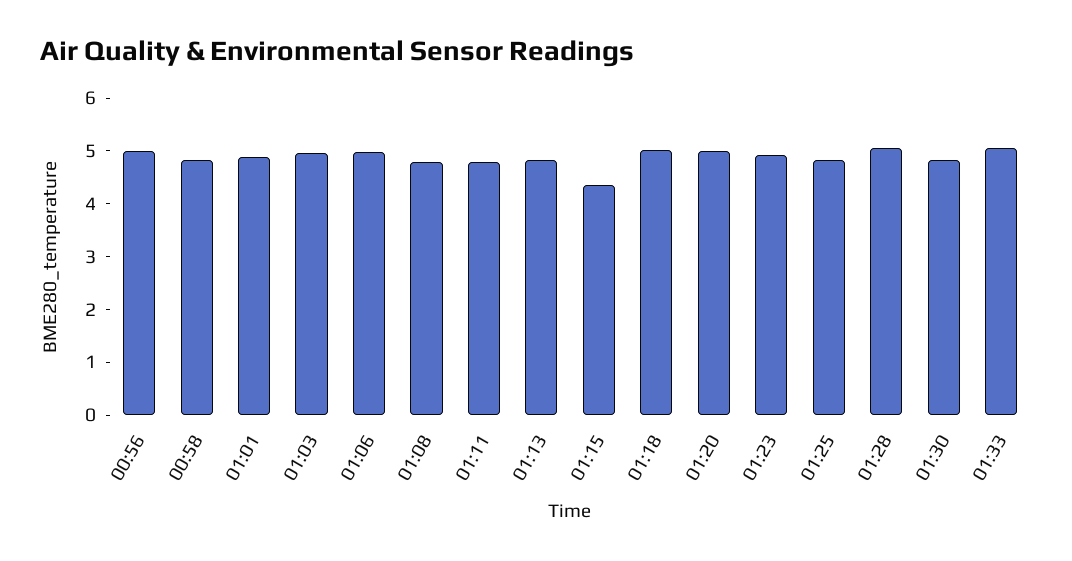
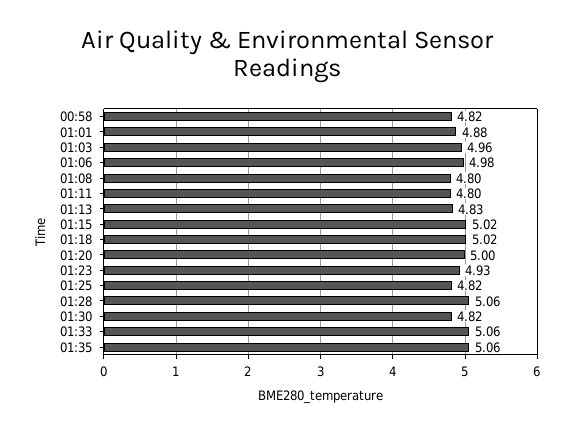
00:56: 5 -> none
01:15: 4.4 -> 5.02
01:35: none -> 5.06

